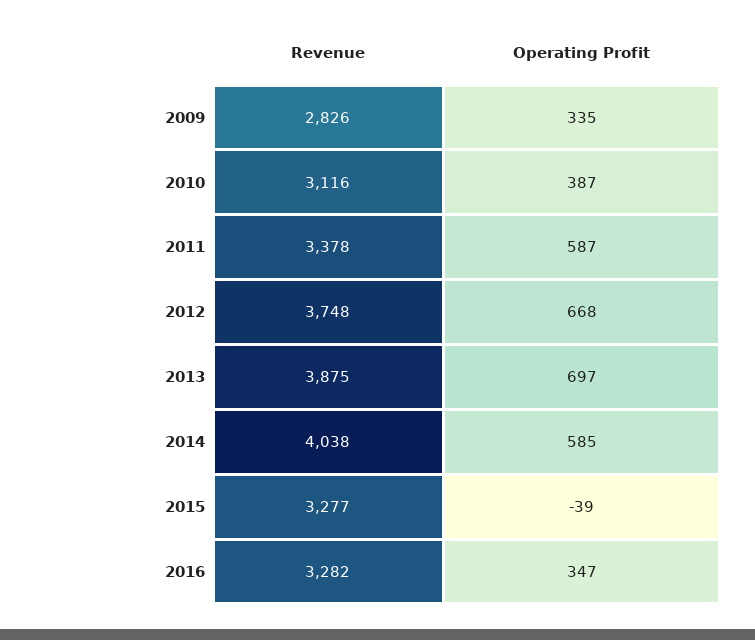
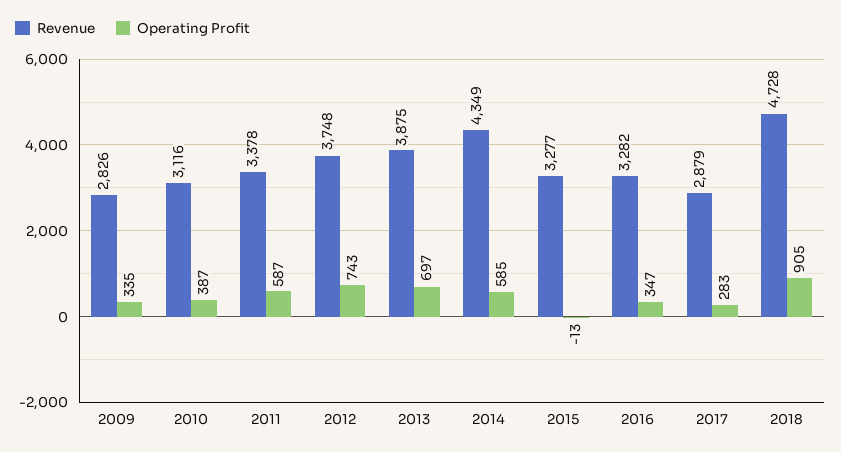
Operating Profit, 2012: 668 -> 743
Revenue, 2014: 4038 -> 4349
Operating Profit, 2015: -39 -> -13
Revenue, 2017: none -> 2879
Operating Profit, 2017: none -> 283
Revenue, 2018: none -> 4728
Operating Profit, 2018: none -> 905

